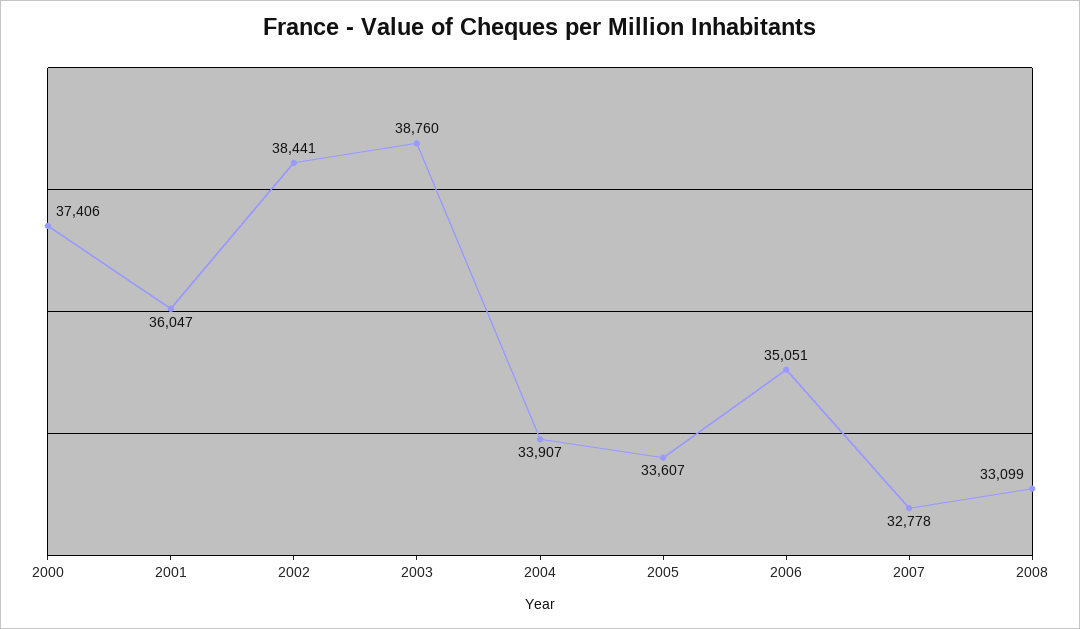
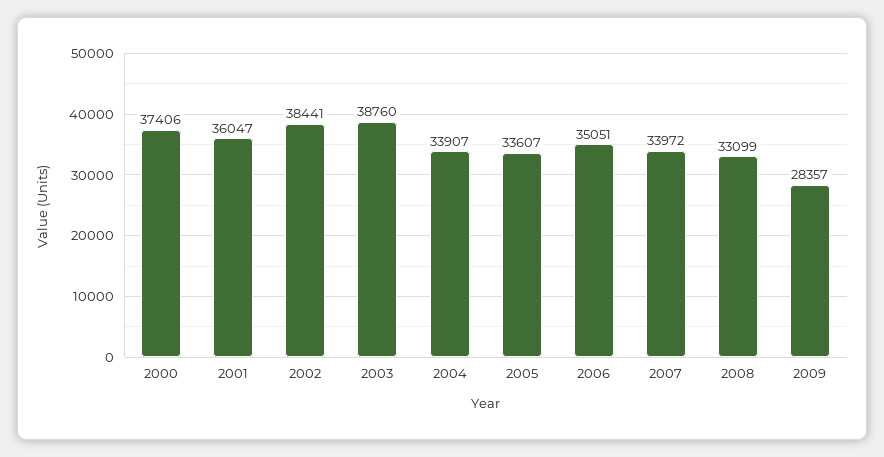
2007: 32778 -> 33972
2009: none -> 28357

